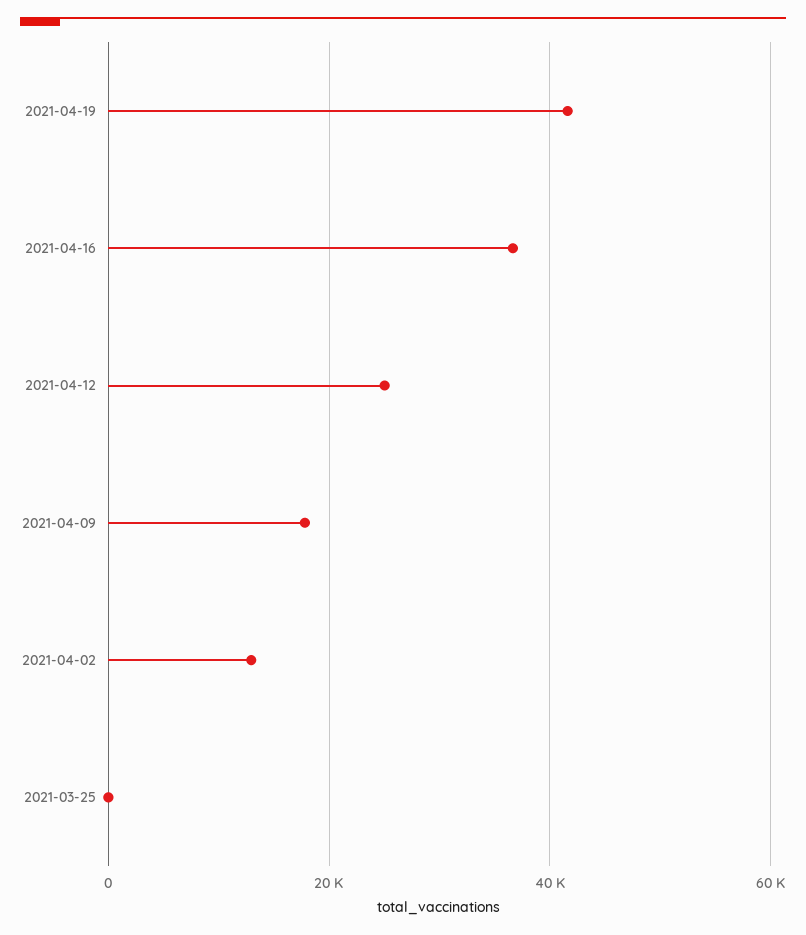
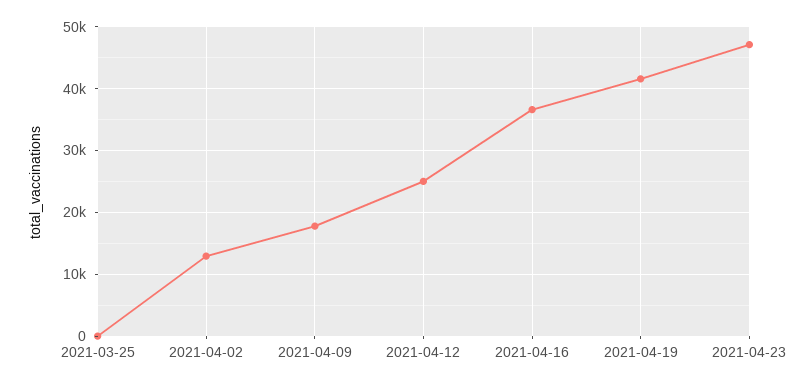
2021-04-23: none -> 47000

